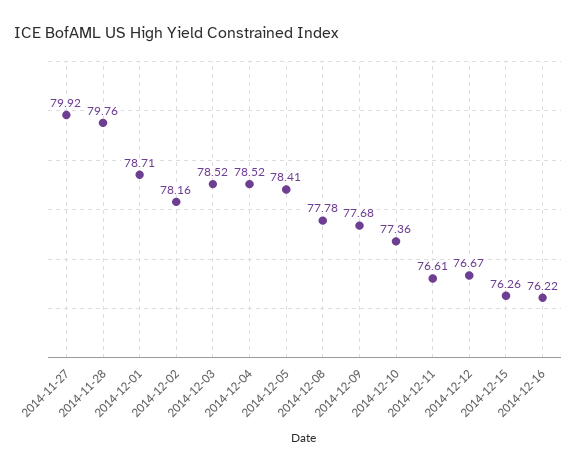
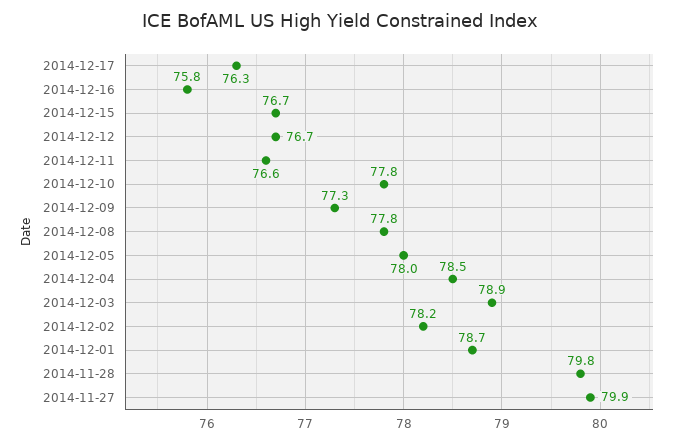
2014-12-03: 78.52 -> 78.9
2014-12-05: 78.41 -> 78
2014-12-09: 77.68 -> 77.3
2014-12-10: 77.36 -> 77.8
2014-12-15: 76.26 -> 76.7
2014-12-16: 76.22 -> 75.8
2014-12-17: none -> 76.3

